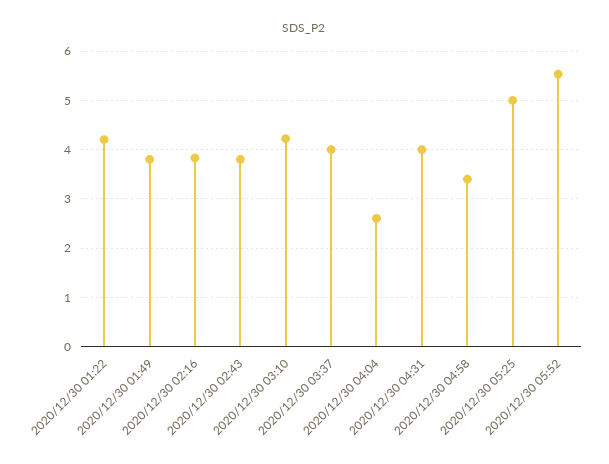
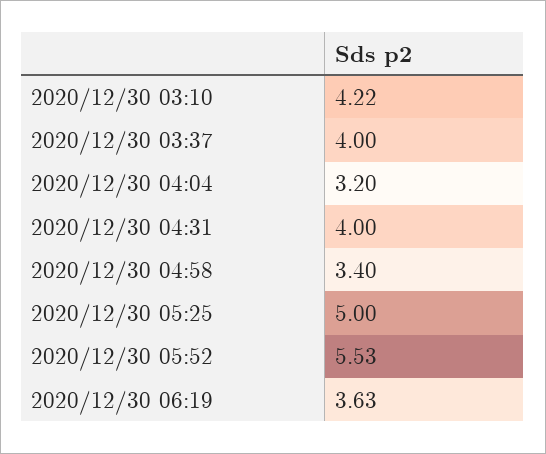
2020/12/30 01:22: 4.2 -> none
2020/12/30 01:49: 3.8 -> none
2020/12/30 02:16: 3.8 -> none
2020/12/30 02:43: 3.8 -> none
2020/12/30 04:04: 2.6 -> 3.2
2020/12/30 06:19: none -> 3.63

